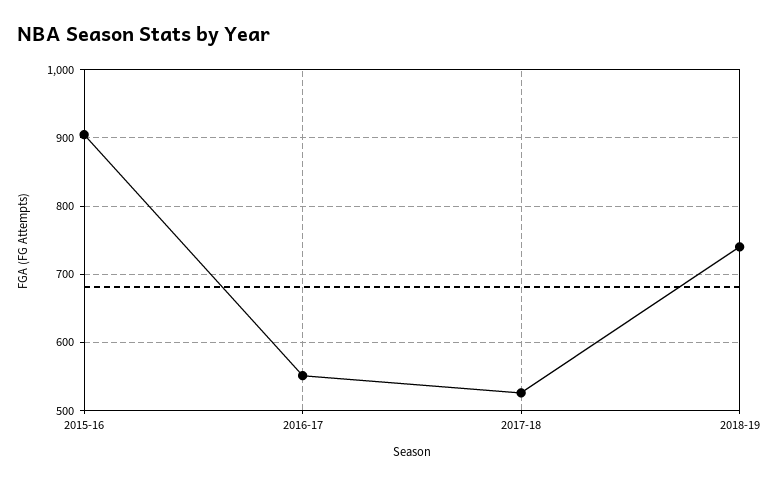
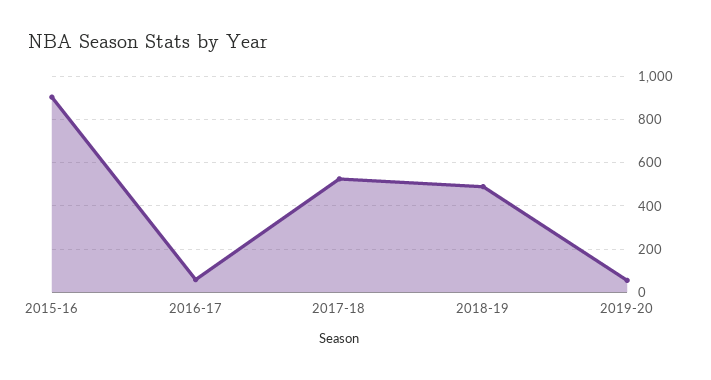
2016-17: 550 -> 50
2018-19: 740 -> 500
2019-20: none -> 50

